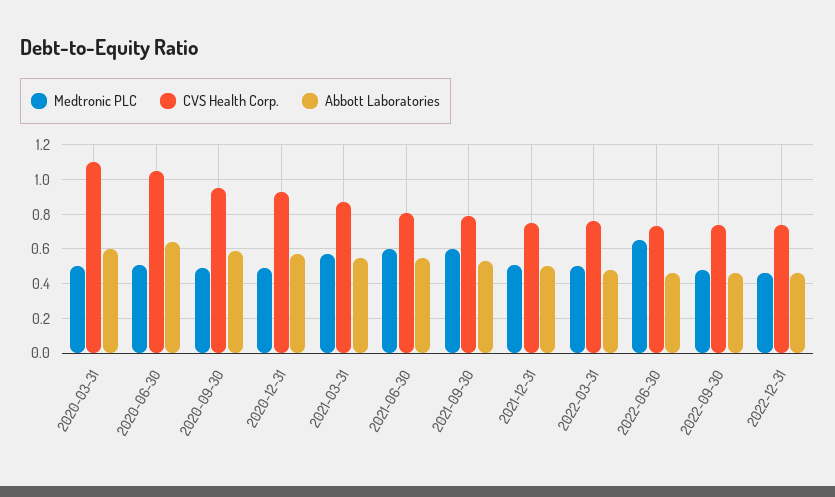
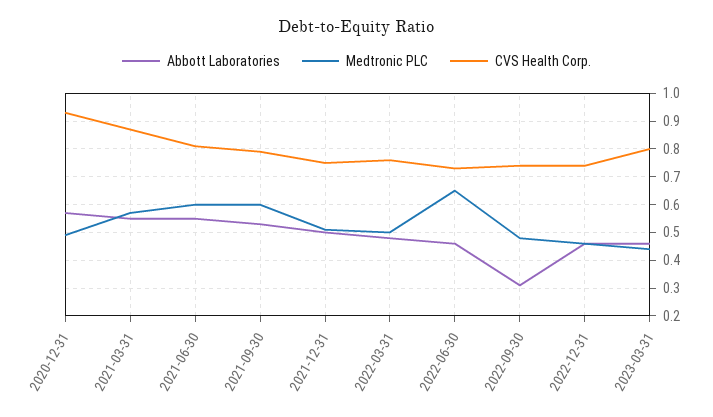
Medtronic PLC, 2020-03-31: 0.5 -> none
CVS Health Corp., 2020-03-31: 1.1 -> none
Abbott Laboratories, 2020-03-31: 0.6 -> none
Medtronic PLC, 2020-06-30: 0.5 -> none
CVS Health Corp., 2020-06-30: 1.05 -> none
Abbott Laboratories, 2020-06-30: 0.65 -> none
Medtronic PLC, 2020-09-30: 0.5 -> none
CVS Health Corp., 2020-09-30: 0.95 -> none
Abbott Laboratories, 2020-09-30: 0.6 -> none
Abbott Laboratories, 2022-09-30: 0.45 -> 0.3
Abbott Laboratories, 2023-03-31: none -> 0.45
Medtronic PLC, 2023-03-31: none -> 0.45
CVS Health Corp., 2023-03-31: none -> 0.8

